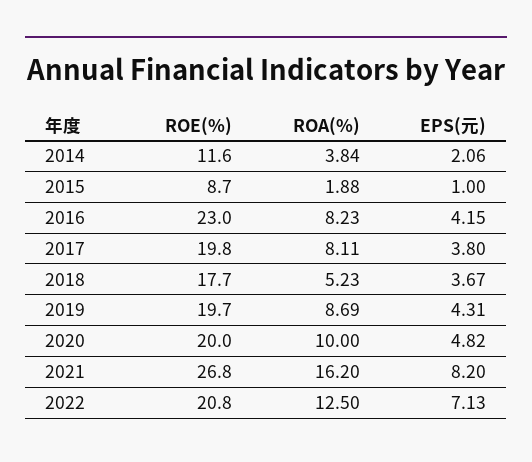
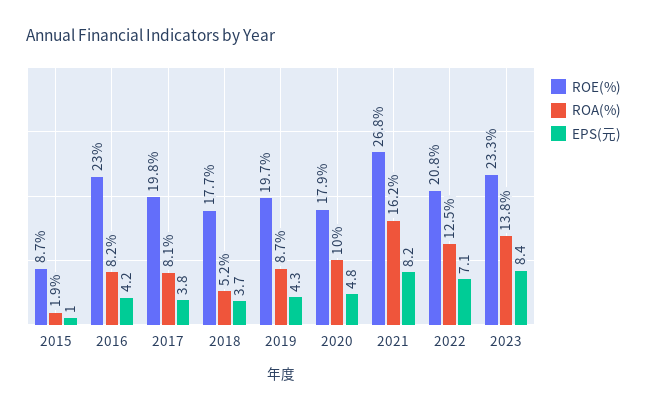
ROE(%), 2014: 11.6 -> none
ROA(%), 2014: 3.84 -> none
EPS(元), 2014: 2.06 -> none
ROE(%), 2020: 20 -> 17.9
ROE(%), 2023: none -> 23.3
ROA(%), 2023: none -> 13.8
EPS(元), 2023: none -> 8.4

